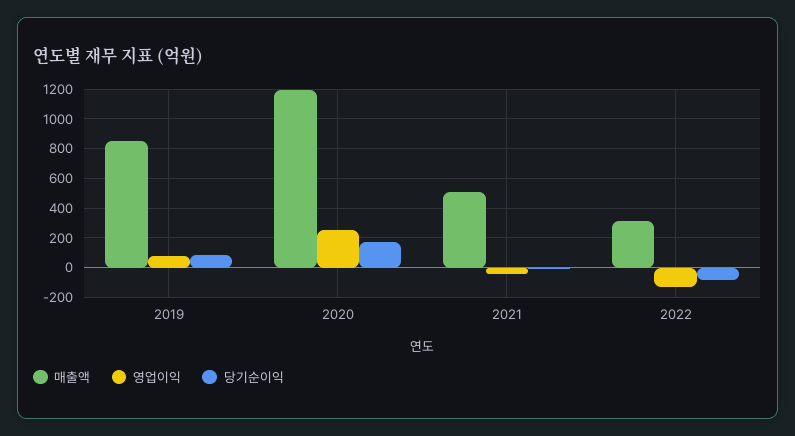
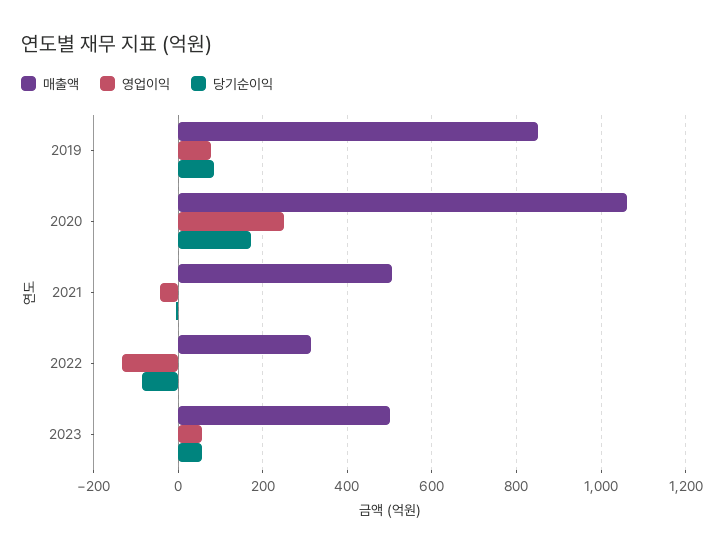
매출액, 2020: 1200 -> 1060
매출액, 2023: none -> 500
영업이익, 2023: none -> 60
당기순이익, 2023: none -> 60

